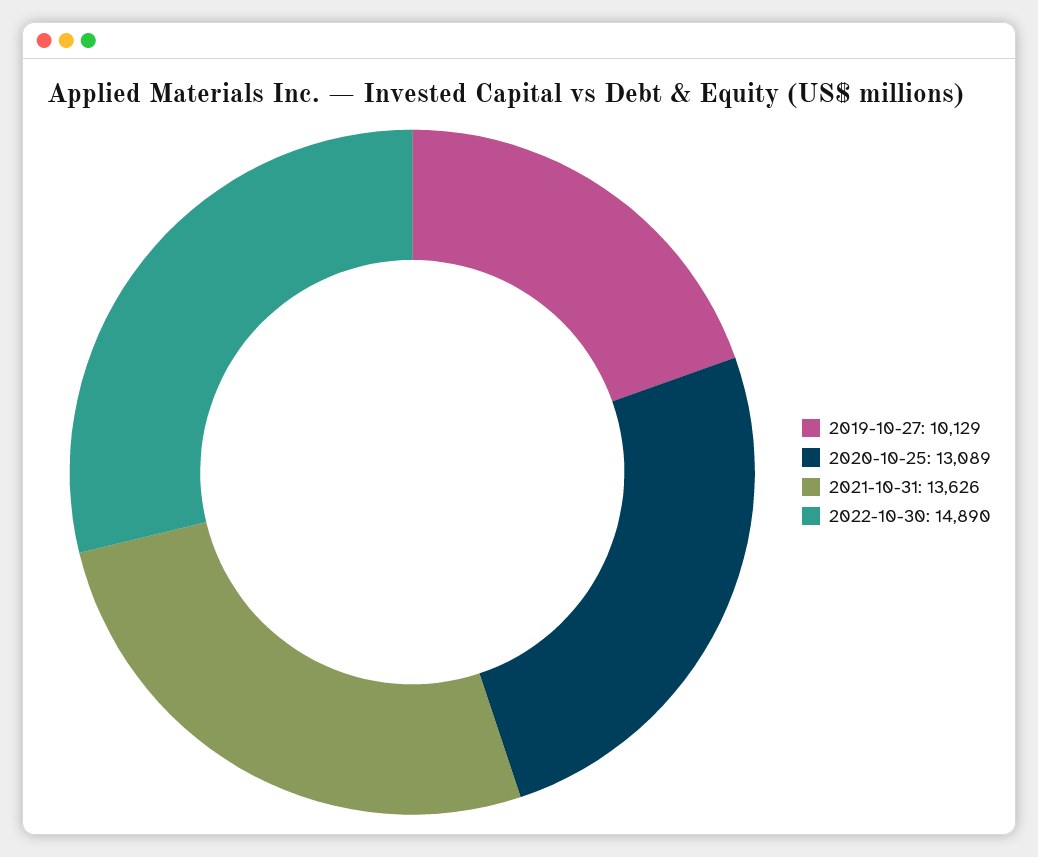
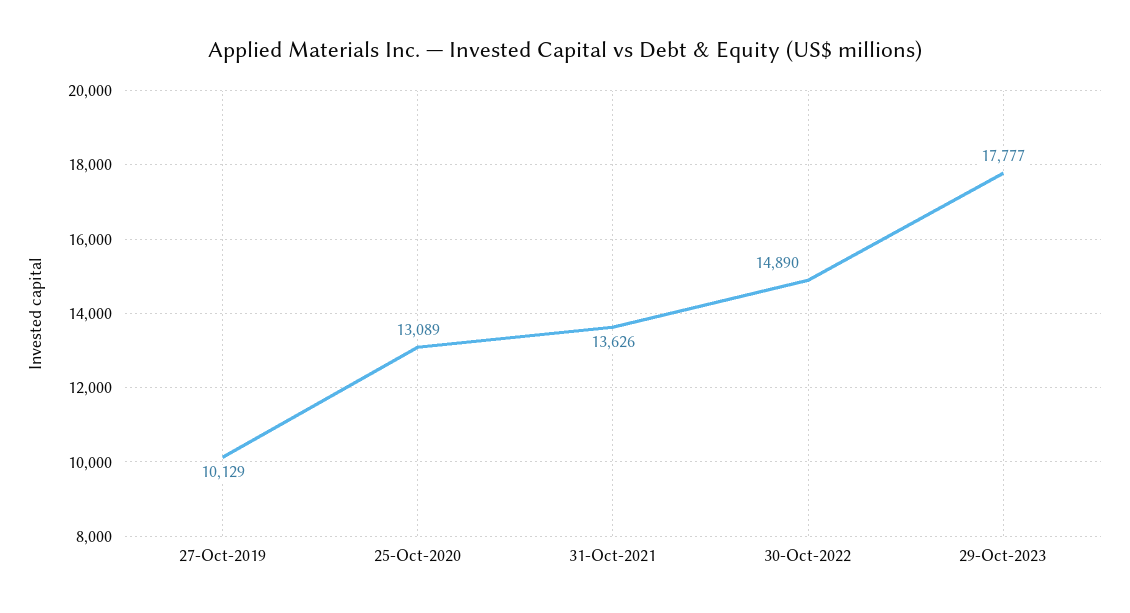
29-Oct-2023: none -> 17777

